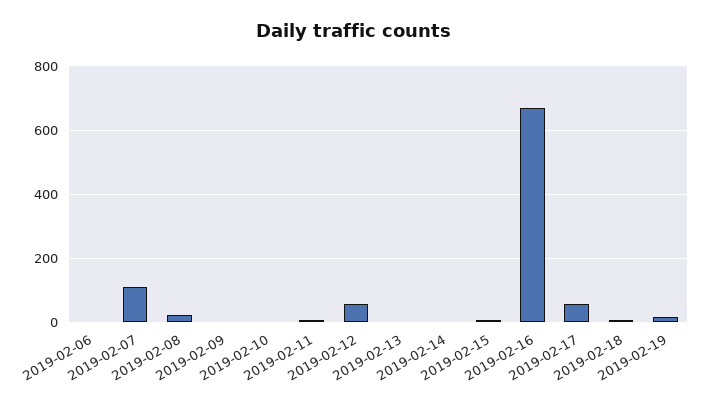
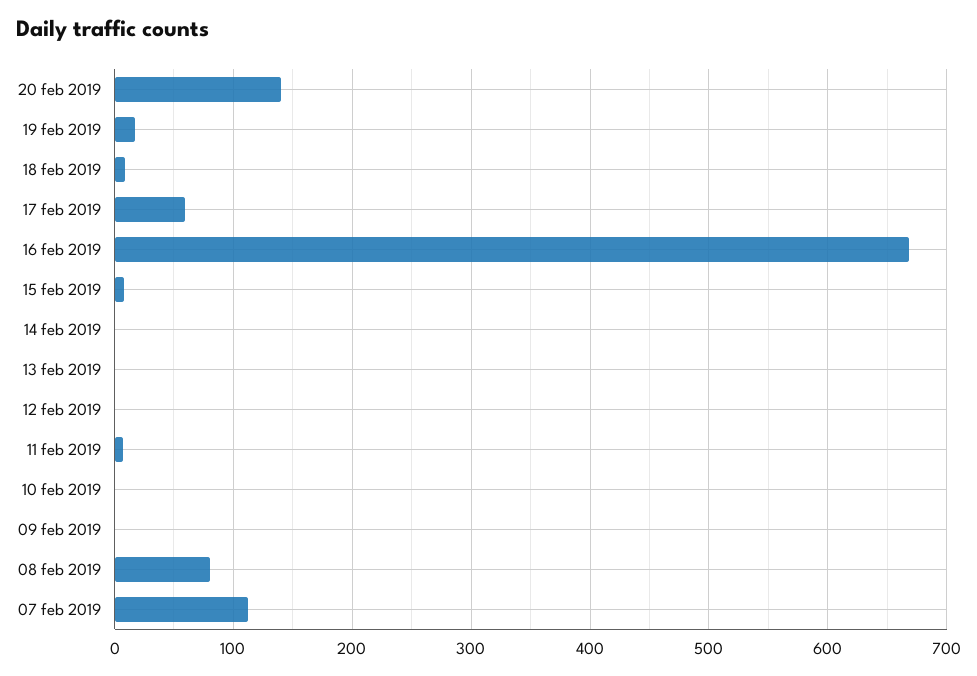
2019-02-06: 0 -> none
2019-02-08: 20 -> 80
2019-02-12: 60 -> 0
20 feb 2019: none -> 140

